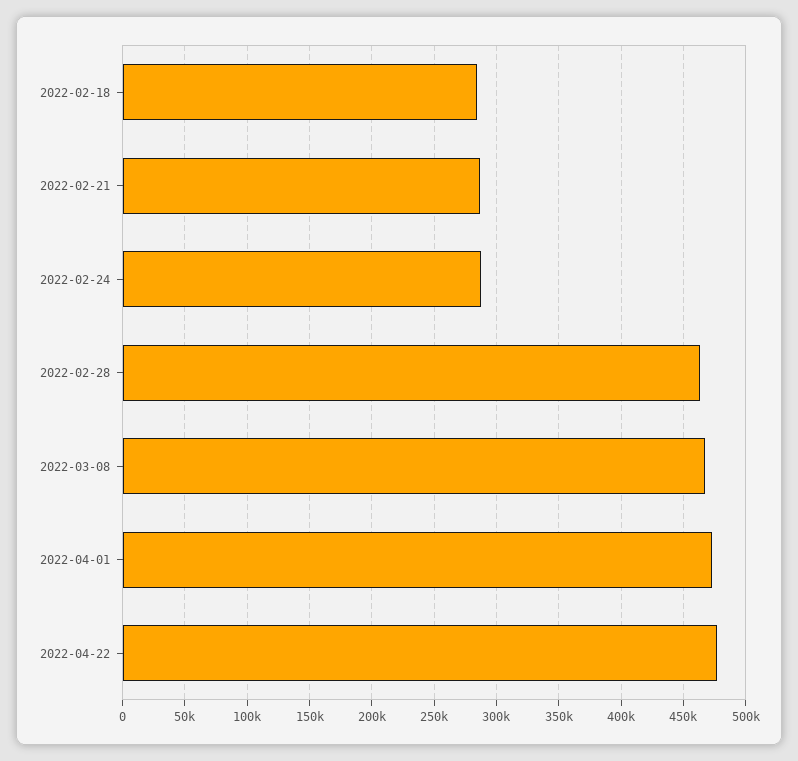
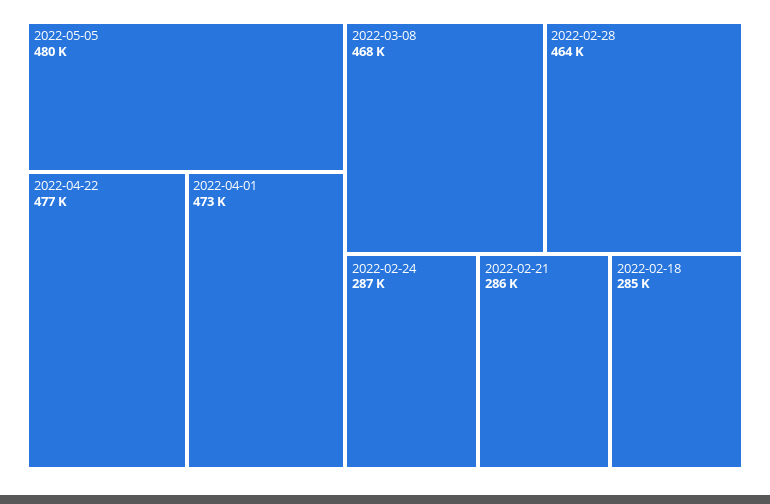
2022-05-05: none -> 480000

